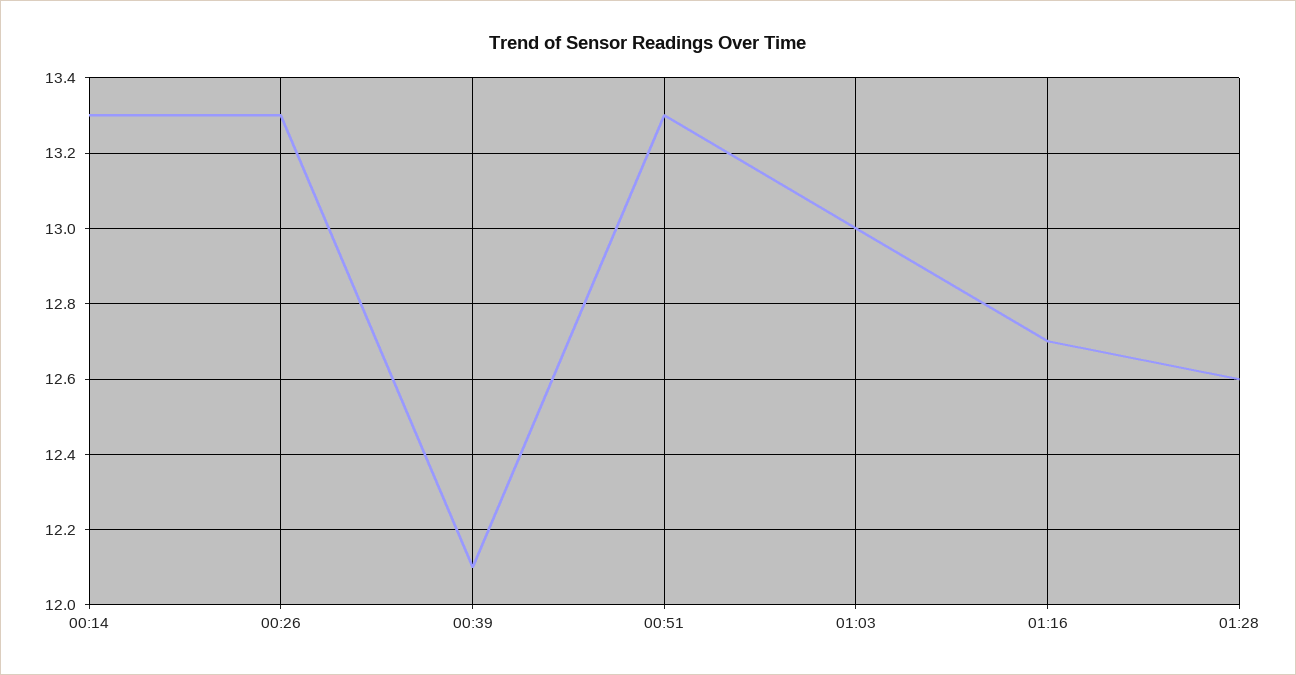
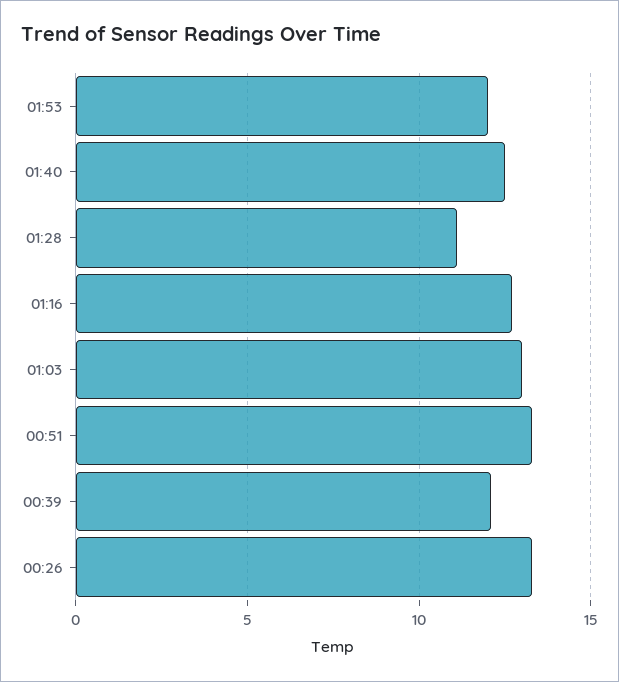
00:14: 13.3 -> none
01:28: 12.6 -> 11
01:53: none -> 12
01:40: none -> 12.5

